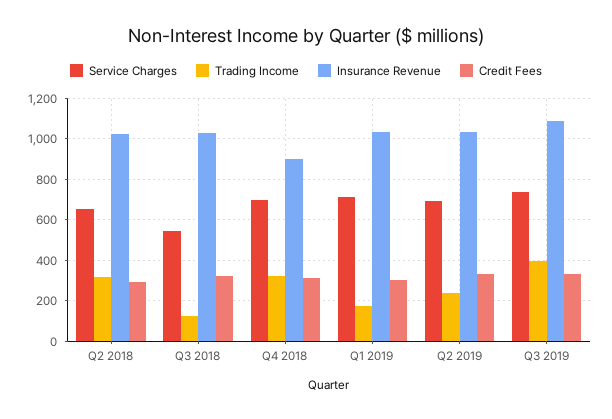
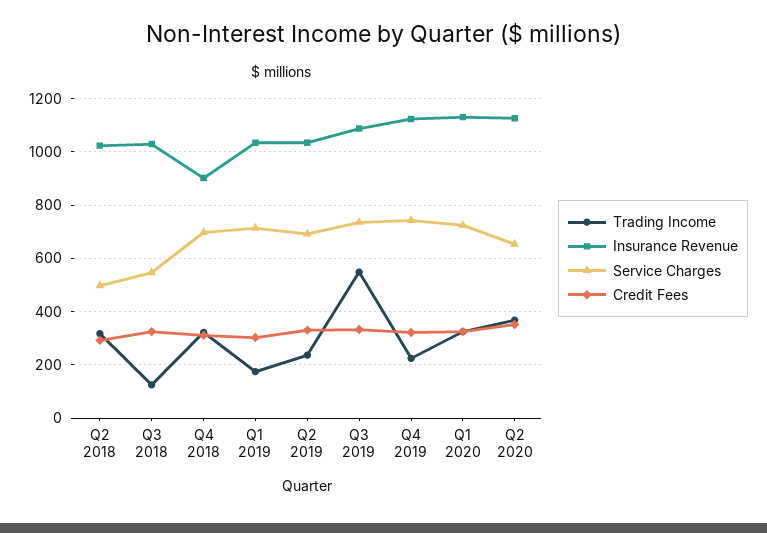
Service Charges, Q2 2018: 650 -> 500
Trading Income, Q3 2019: 400 -> 550
Trading Income, Q4 2019: none -> 225
Insurance Revenue, Q4 2019: none -> 1125
Service Charges, Q4 2019: none -> 750
Credit Fees, Q4 2019: none -> 325
Trading Income, Q1 2020: none -> 325
Insurance Revenue, Q1 2020: none -> 1125
Service Charges, Q1 2020: none -> 725
Credit Fees, Q1 2020: none -> 325
Trading Income, Q2 2020: none -> 375
Insurance Revenue, Q2 2020: none -> 1125
Service Charges, Q2 2020: none -> 650
Credit Fees, Q2 2020: none -> 350

